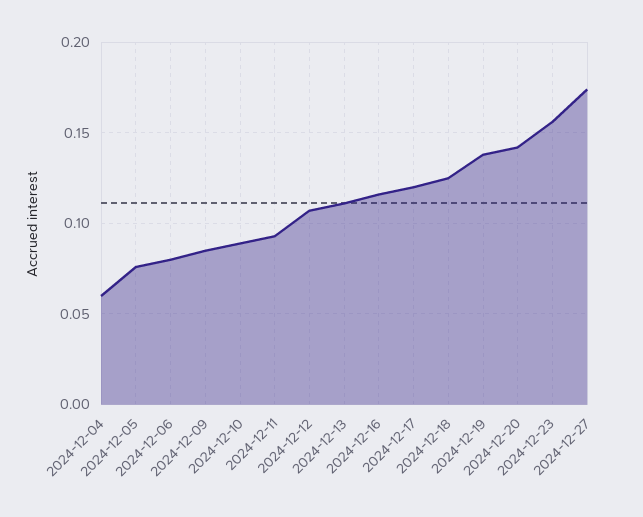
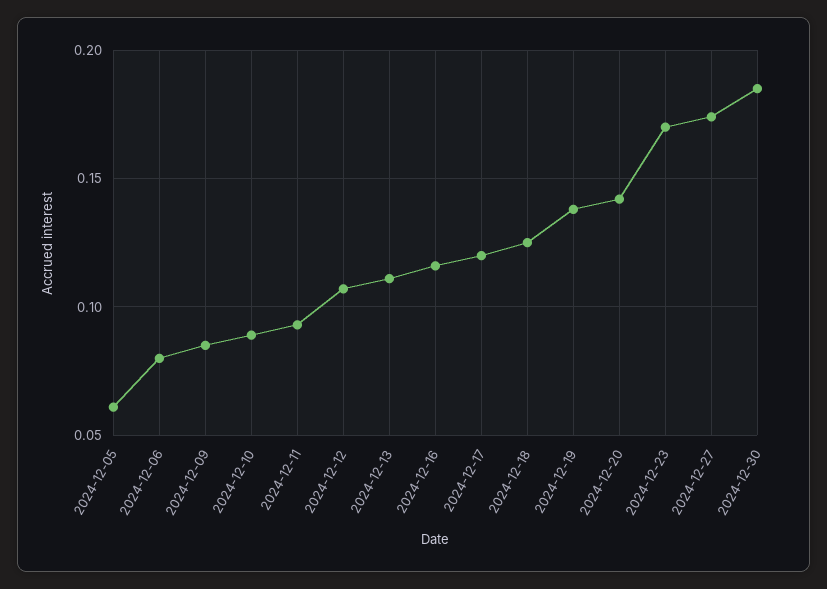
2024-12-04: 0.06 -> none
2024-12-05: 0.075 -> 0.06
2024-12-23: 0.155 -> 0.17
2024-12-30: none -> 0.185

